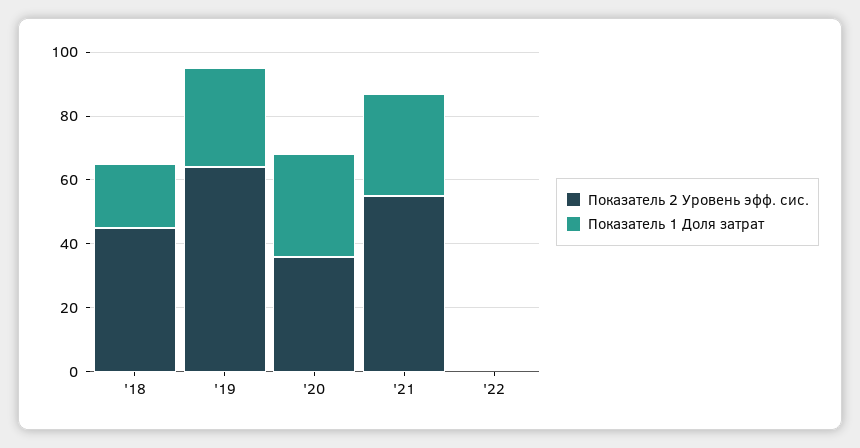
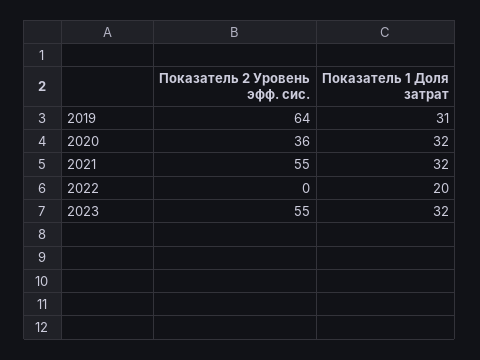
Показатель 2 Уровень эфф. сис., '18: 45 -> none
Показатель 1 Доля затрат, '18: 20 -> none
Показатель 1 Доля затрат, '22: 0 -> 20
Показатель 2 Уровень эфф. сис., 2023: none -> 55
Показатель 1 Доля затрат, 2023: none -> 32

